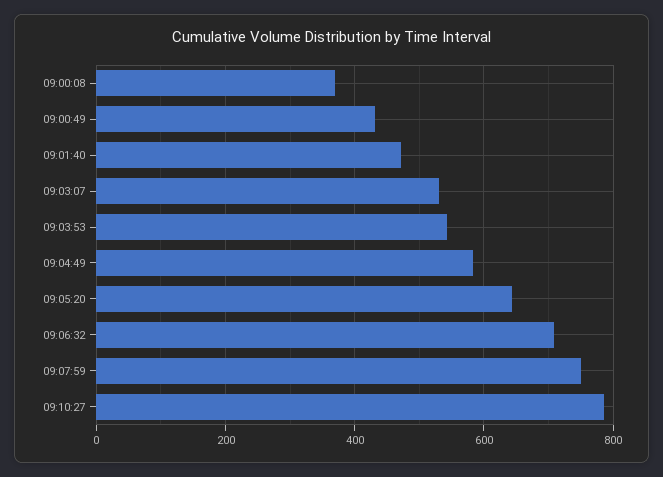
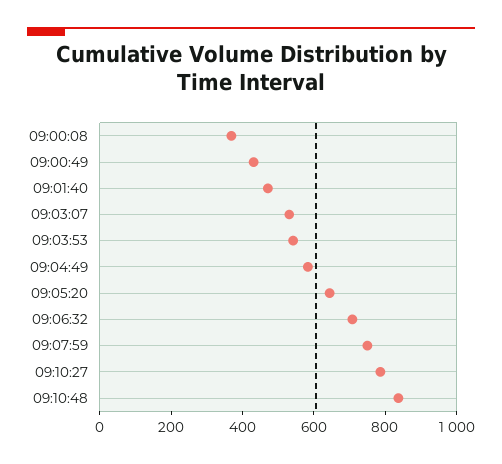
09:10:48: none -> 850

